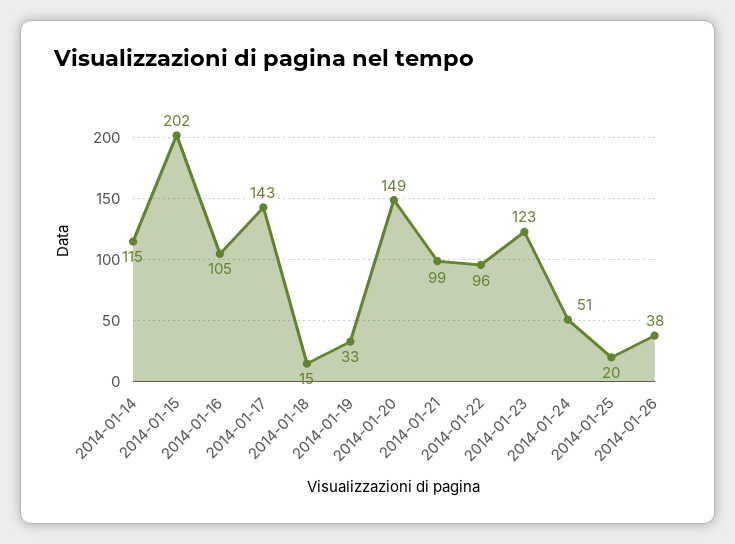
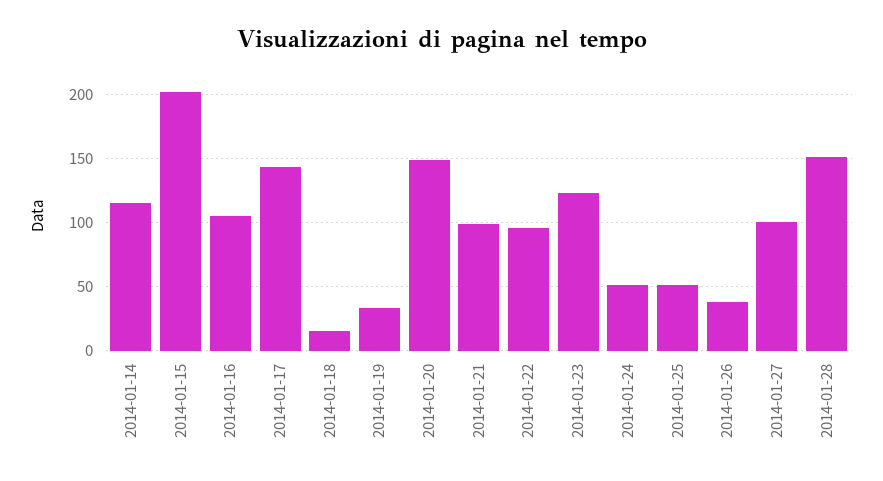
2014-01-25: 20 -> 50
2014-01-27: none -> 100
2014-01-28: none -> 150

